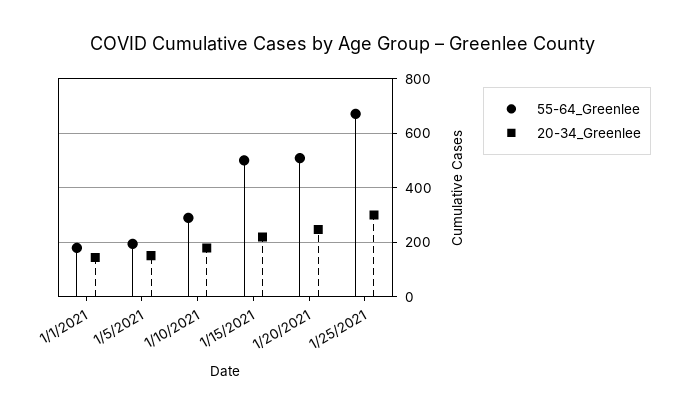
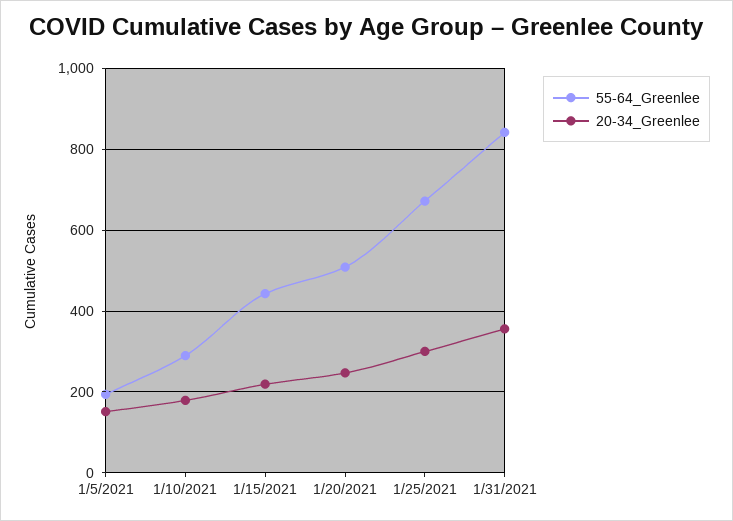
55-64_Greenlee, 1/1/2021: 175 -> none
20-34_Greenlee, 1/1/2021: 150 -> none
55-64_Greenlee, 1/15/2021: 500 -> 440
55-64_Greenlee, 1/31/2021: none -> 840
20-34_Greenlee, 1/31/2021: none -> 360

